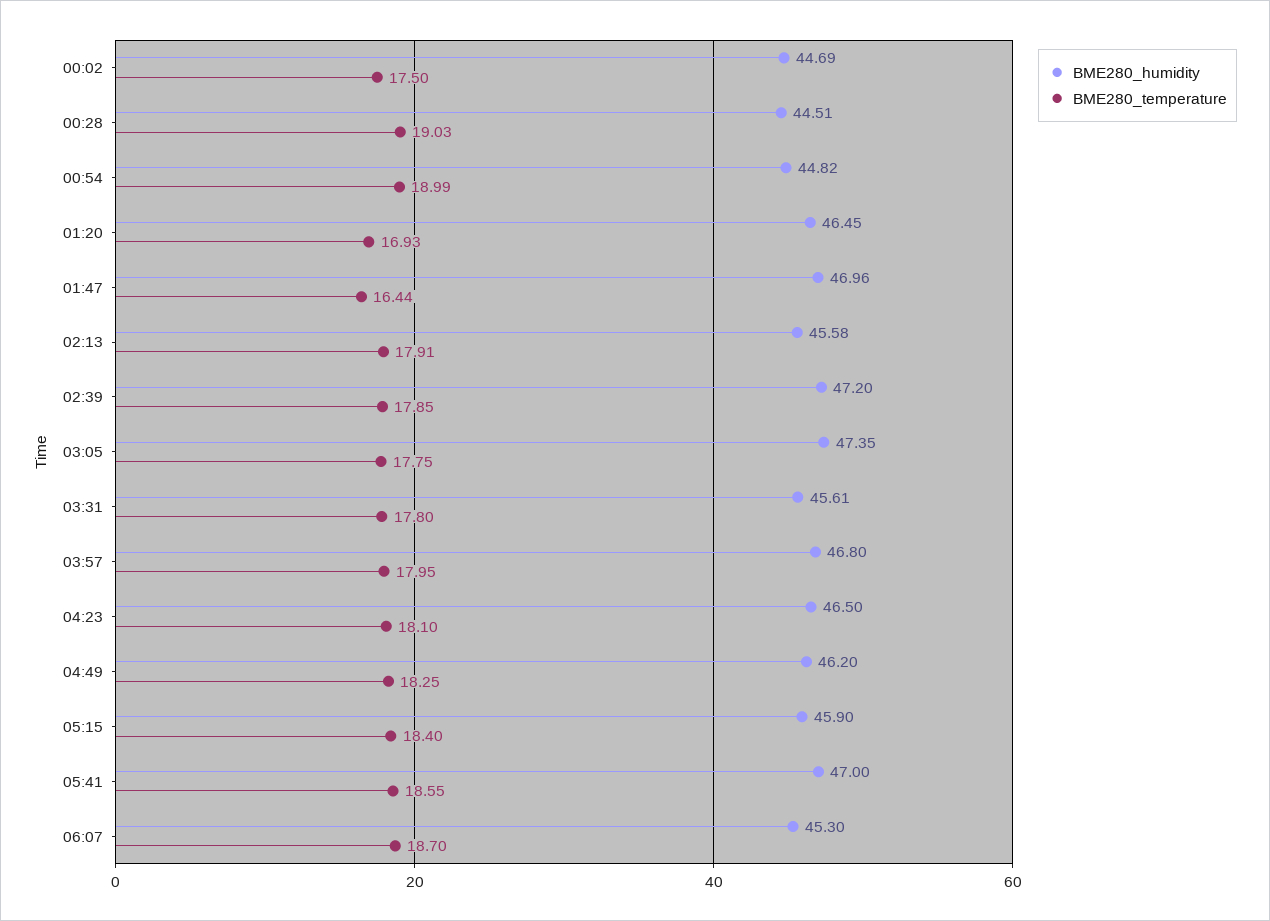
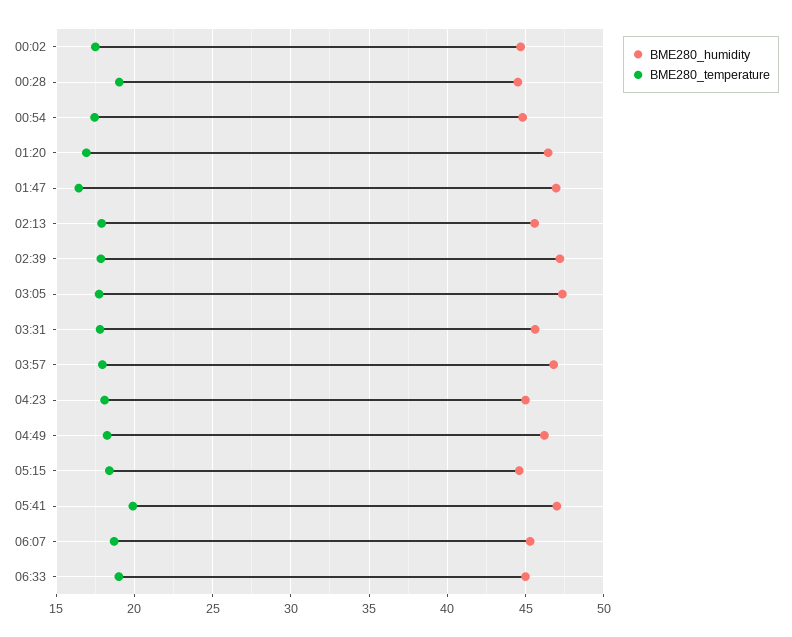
BME280_temperature, 00:54: 18.99 -> 17.5
BME280_humidity, 04:23: 46.5 -> 45
BME280_humidity, 05:15: 45.9 -> 44.5
BME280_temperature, 05:41: 18.55 -> 20
BME280_humidity, 06:33: none -> 45
BME280_temperature, 06:33: none -> 19

